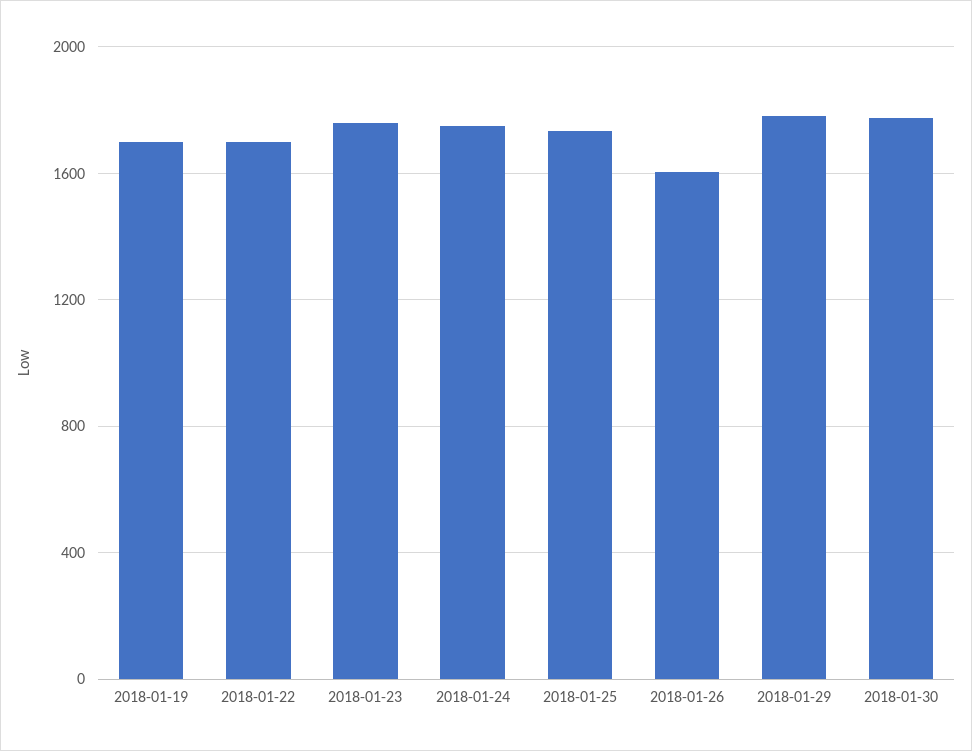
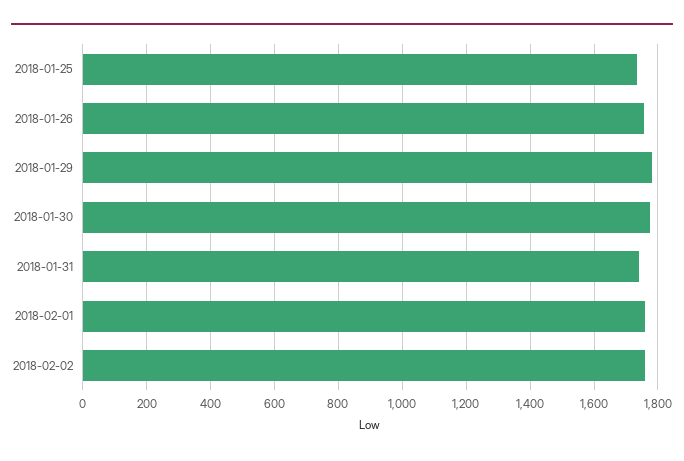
2018-01-19: 1700 -> none
2018-01-22: 1700 -> none
2018-01-23: 1750 -> none
2018-01-24: 1750 -> none
2018-01-26: 1600 -> 1760
2018-01-31: none -> 1740
2018-02-01: none -> 1760
2018-02-02: none -> 1760

